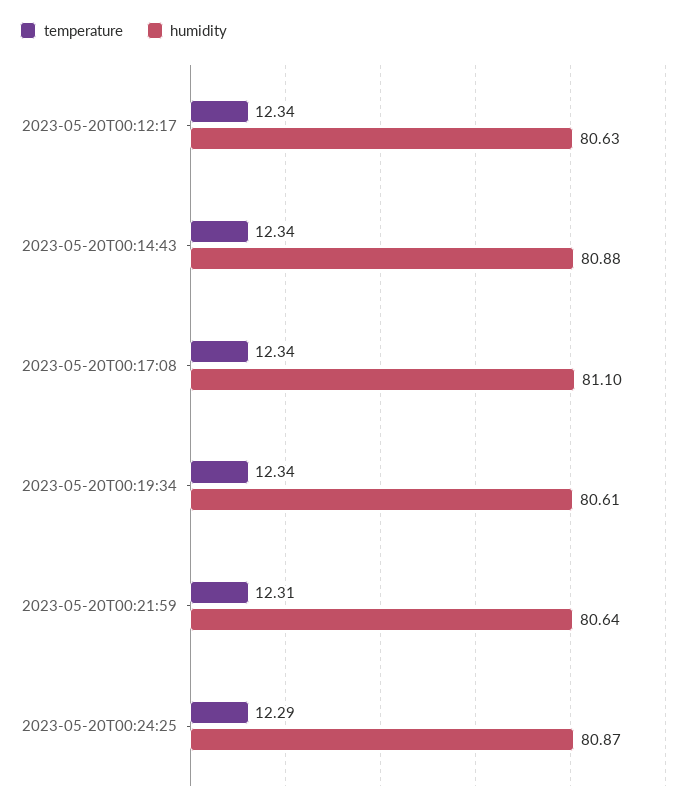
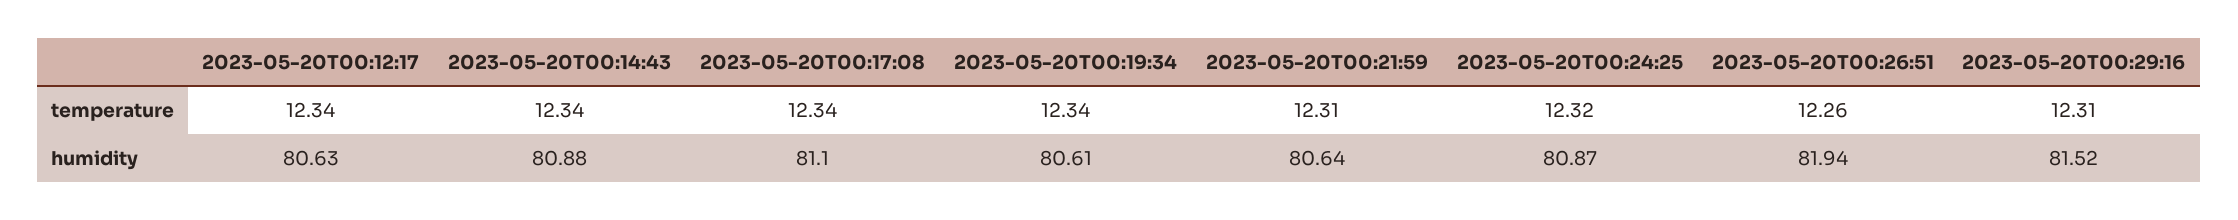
temperature, 2023-05-20T00:24:25: 12.29 -> 12.32
temperature, 2023-05-20T00:26:51: none -> 12.26
temperature, 2023-05-20T00:29:16: none -> 12.31
humidity, 2023-05-20T00:26:51: none -> 81.94
humidity, 2023-05-20T00:29:16: none -> 81.52

